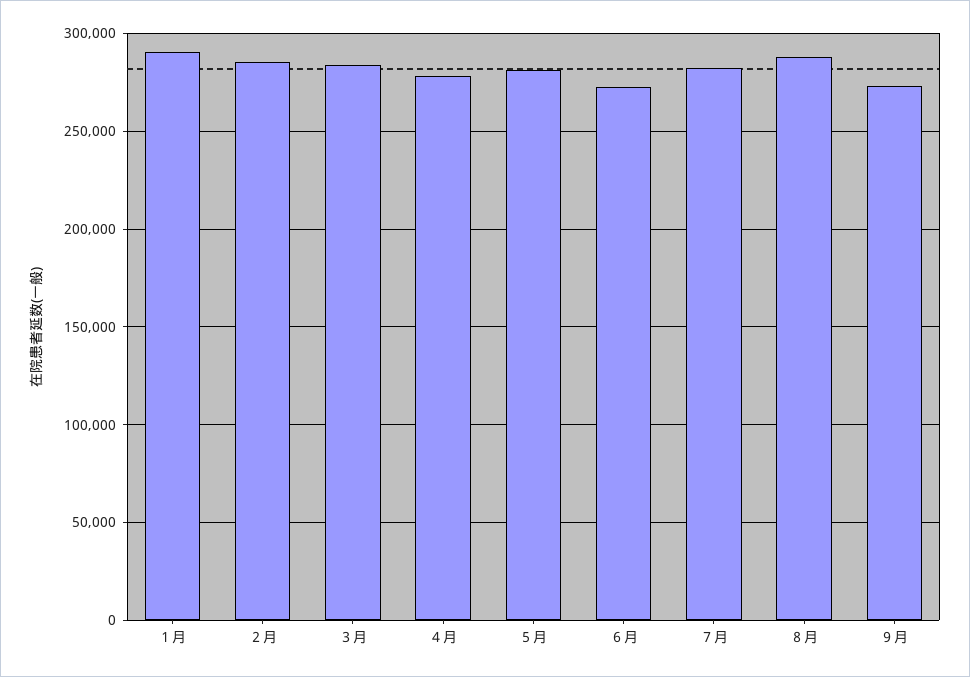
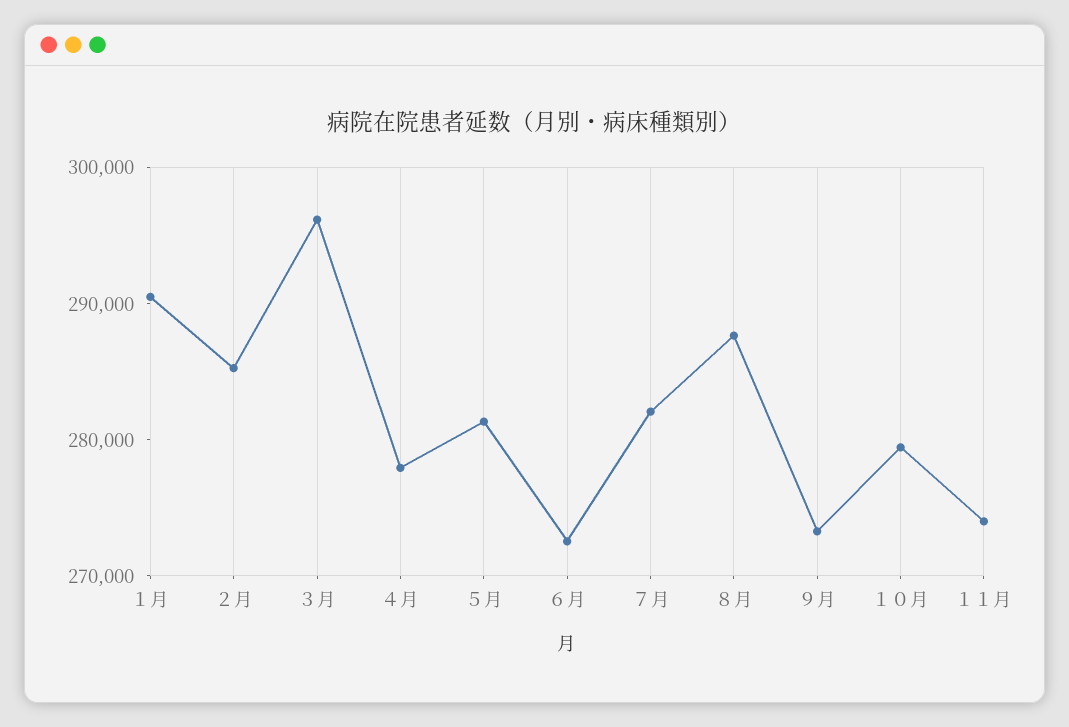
３月: 285000 -> 296000
１０月: none -> 280000
１１月: none -> 274000

